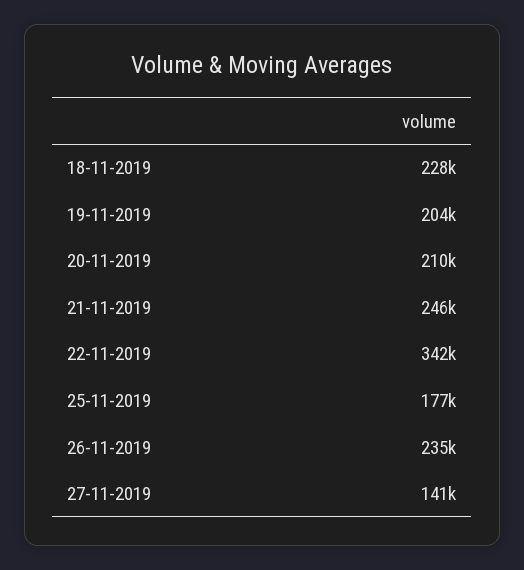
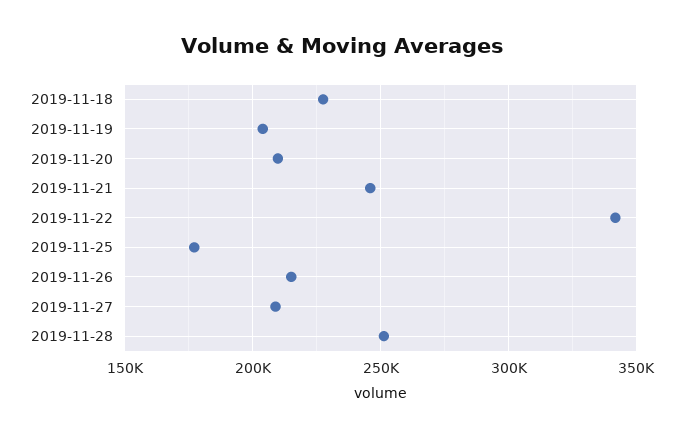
26-11-2019: 235000 -> 215000
27-11-2019: 141000 -> 210000
2019-11-28: none -> 250000

